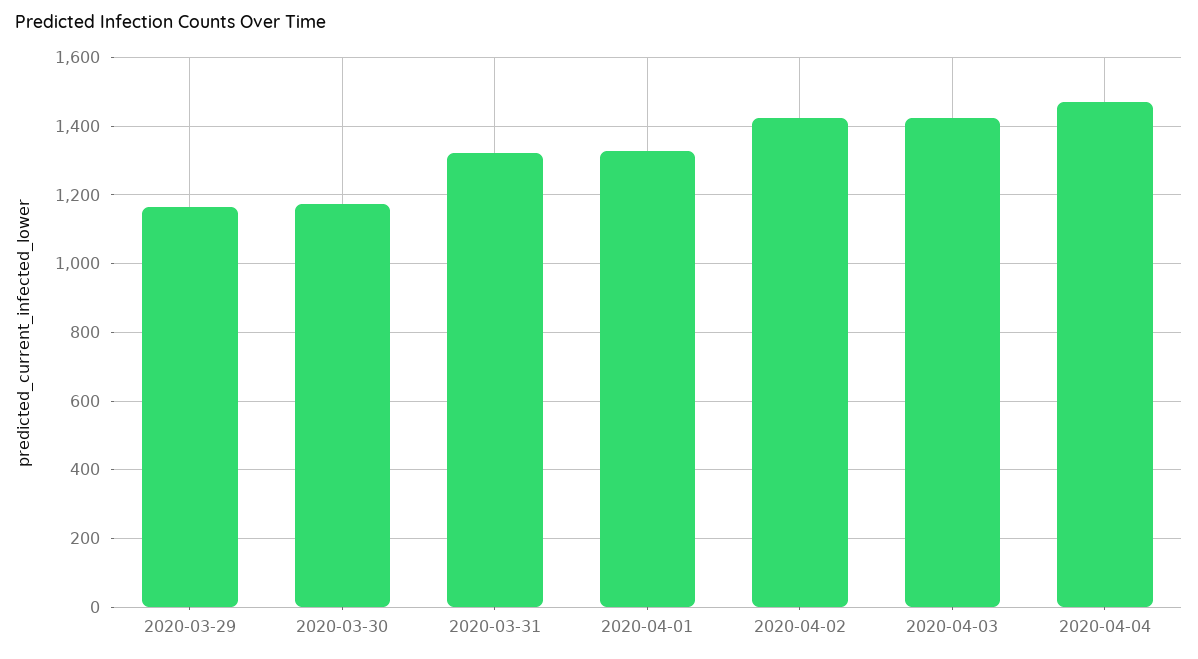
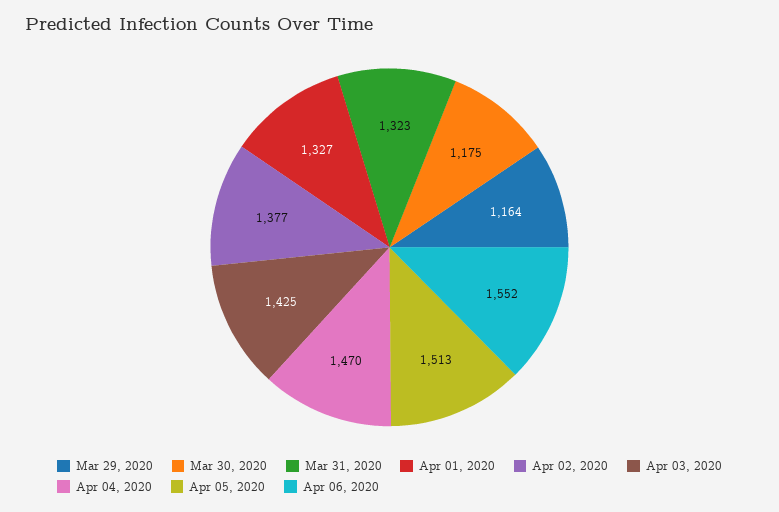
2020-04-02: 1420 -> 1377
Apr 05, 2020: none -> 1513
Apr 06, 2020: none -> 1552

